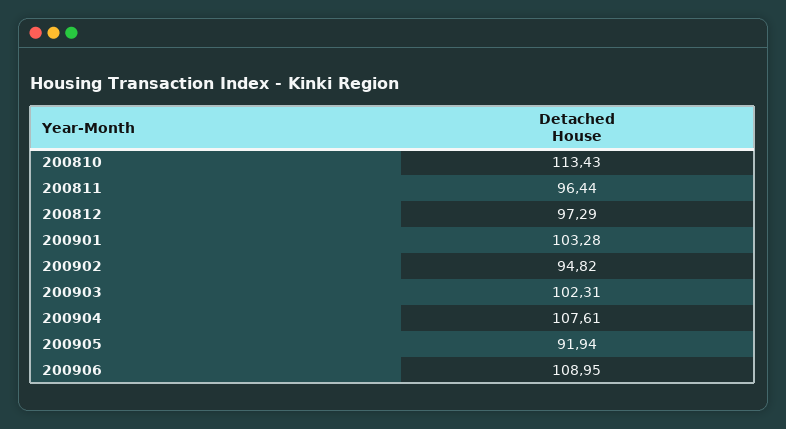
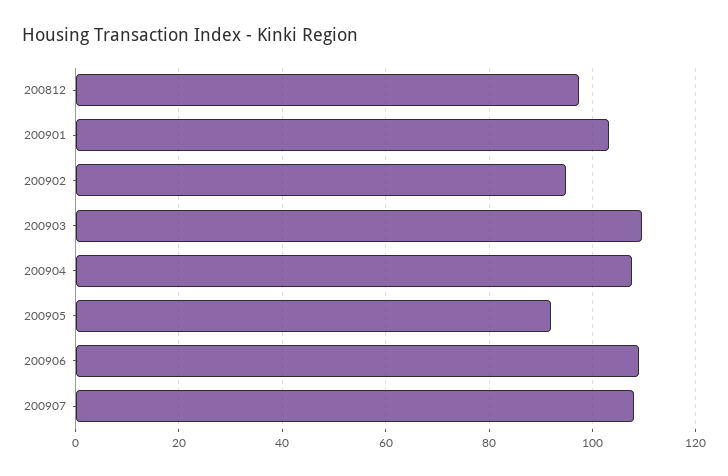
200810: 113.43 -> none
200811: 96.44 -> none
200903: 102.31 -> 110
200907: none -> 108

